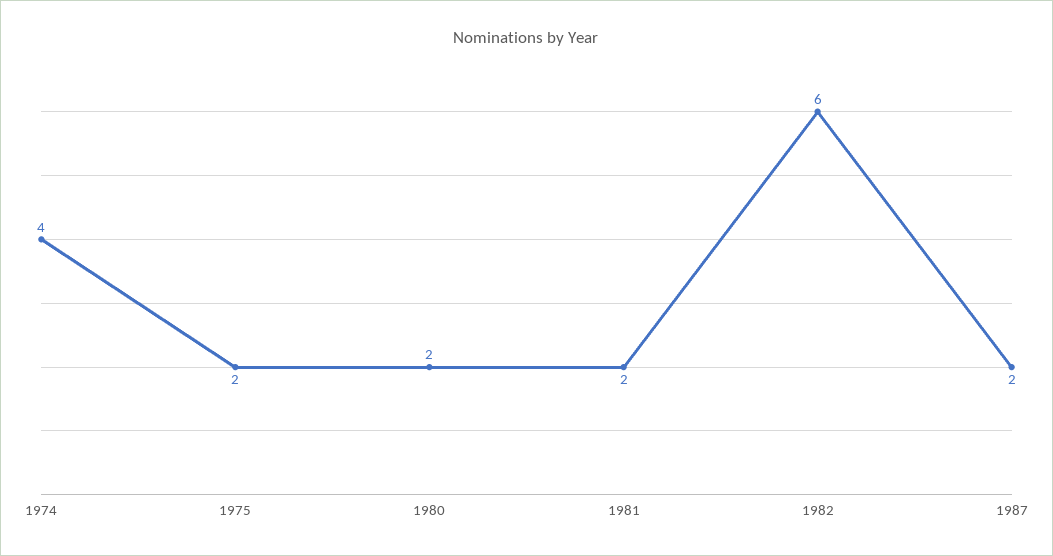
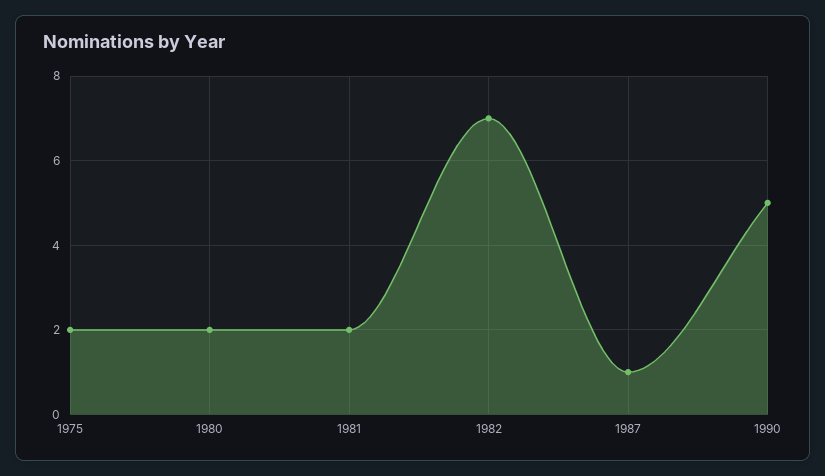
1974: 4 -> none
1982: 6 -> 7
1987: 2 -> 1
1990: none -> 5

